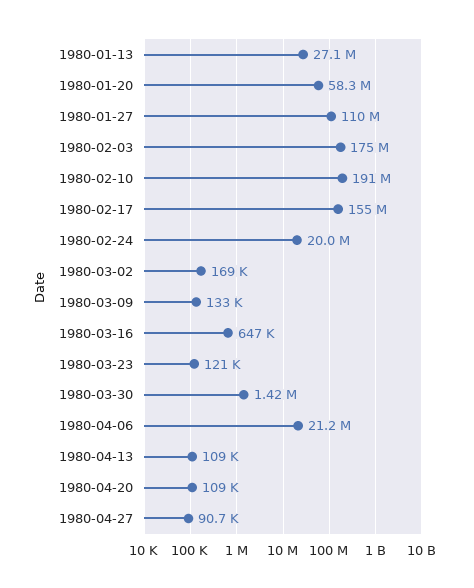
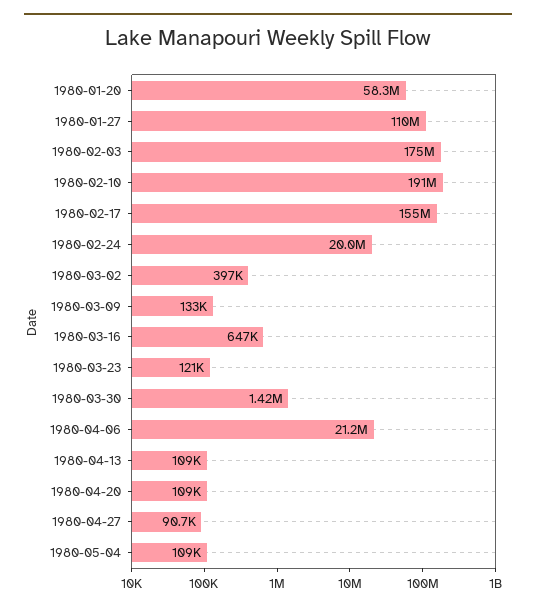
1980-01-13: 27100000 -> none
1980-03-02: 169000 -> 397000
1980-05-04: none -> 109000

